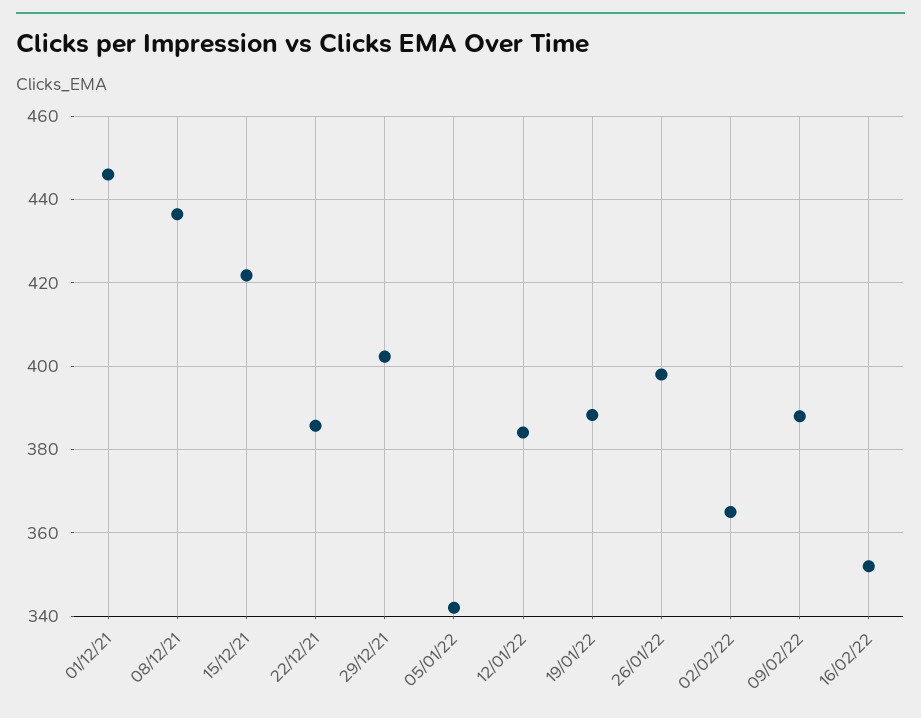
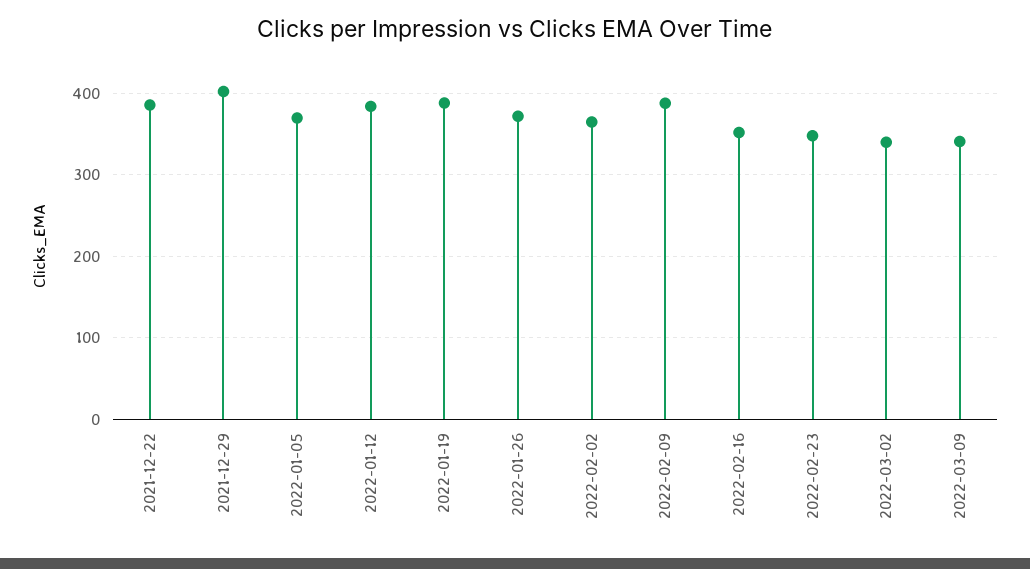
01/12/21: 446 -> none
08/12/21: 436 -> none
15/12/21: 422 -> none
05/01/22: 342 -> 370
26/01/22: 398 -> 370
2022-02-23: none -> 350
2022-03-02: none -> 340
2022-03-09: none -> 340

